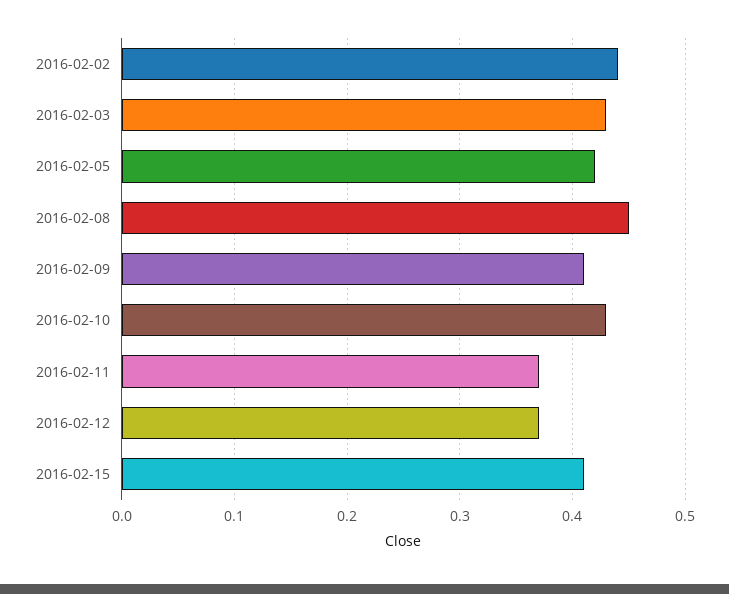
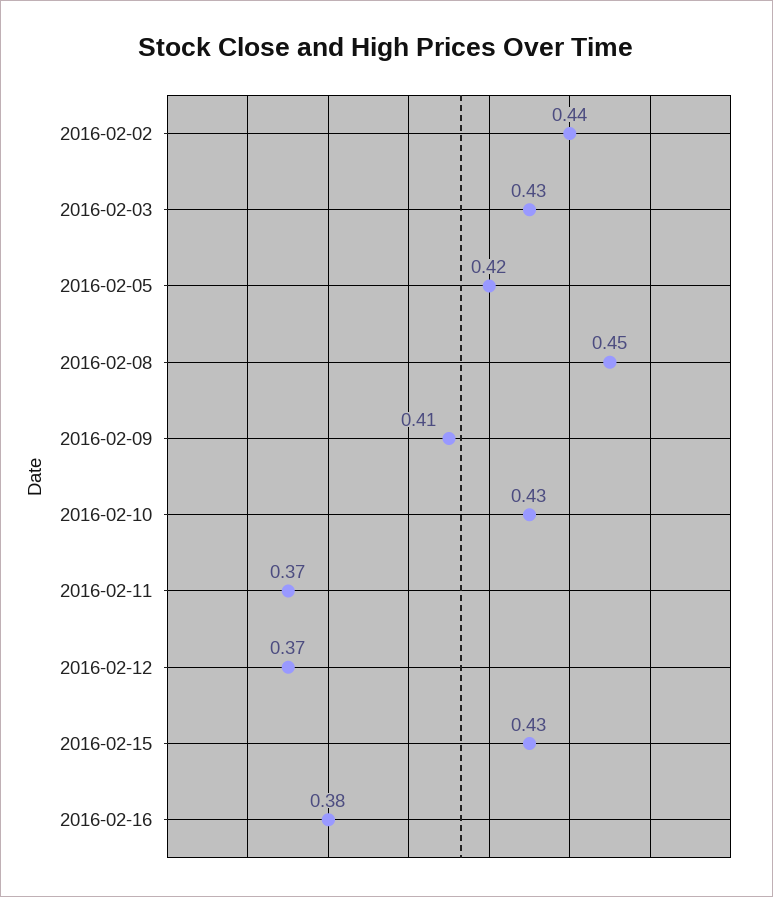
2016-02-15: 0.41 -> 0.43
2016-02-16: none -> 0.38

